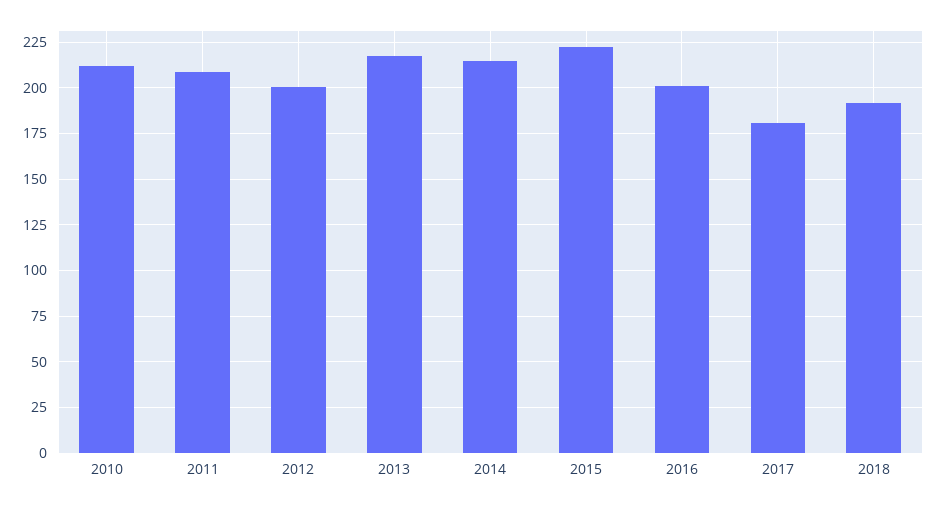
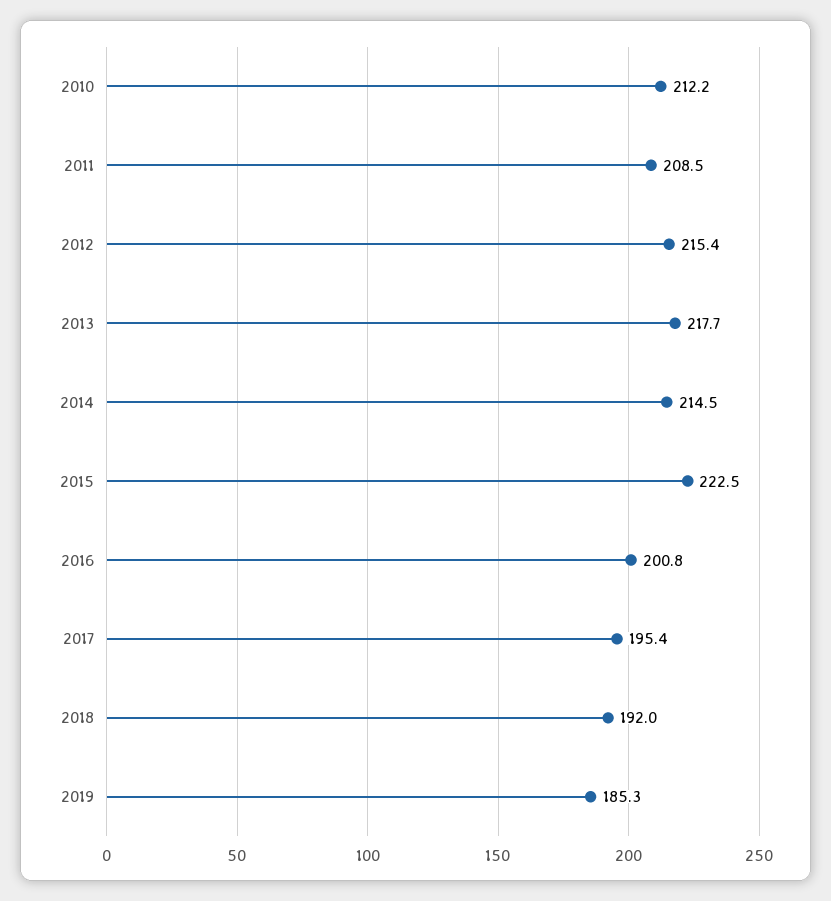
2012: 200 -> 215.4
2017: 180 -> 195.4
2019: none -> 185.3

